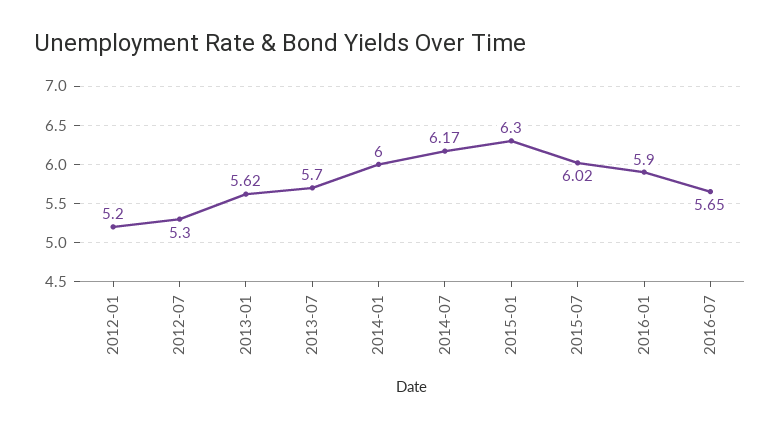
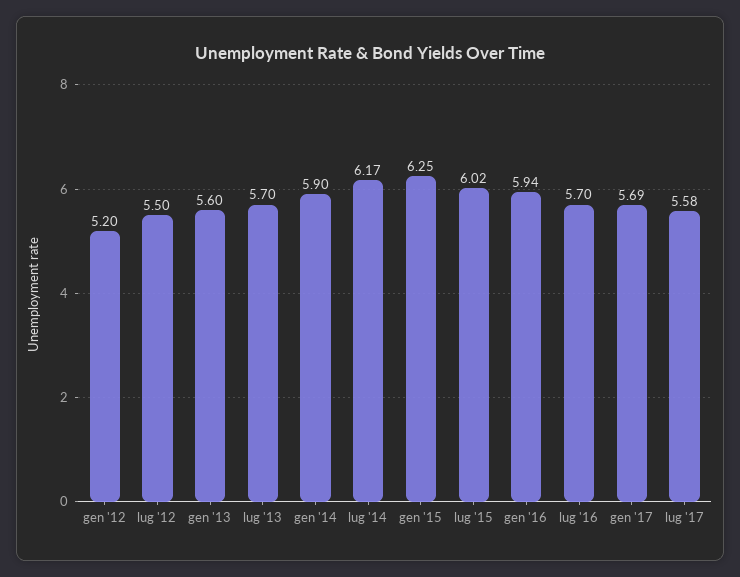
2012-07: 5.3 -> 5.5
2013-01: 5.62 -> 5.6
2014-01: 6 -> 5.9
2015-01: 6.3 -> 6.25
2016-01: 5.9 -> 5.94
2016-07: 5.65 -> 5.7
gen '17: none -> 5.69
lug '17: none -> 5.58

